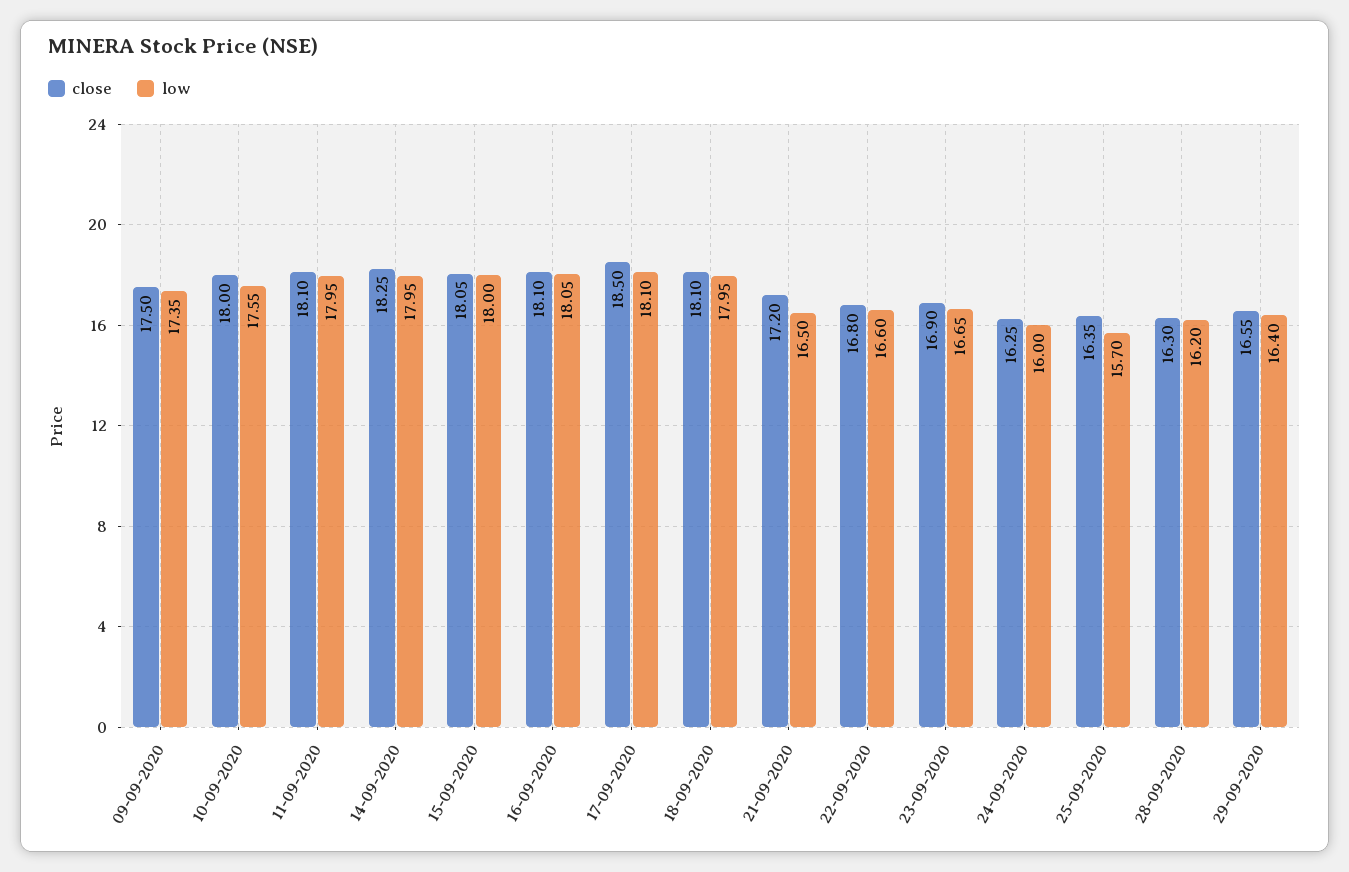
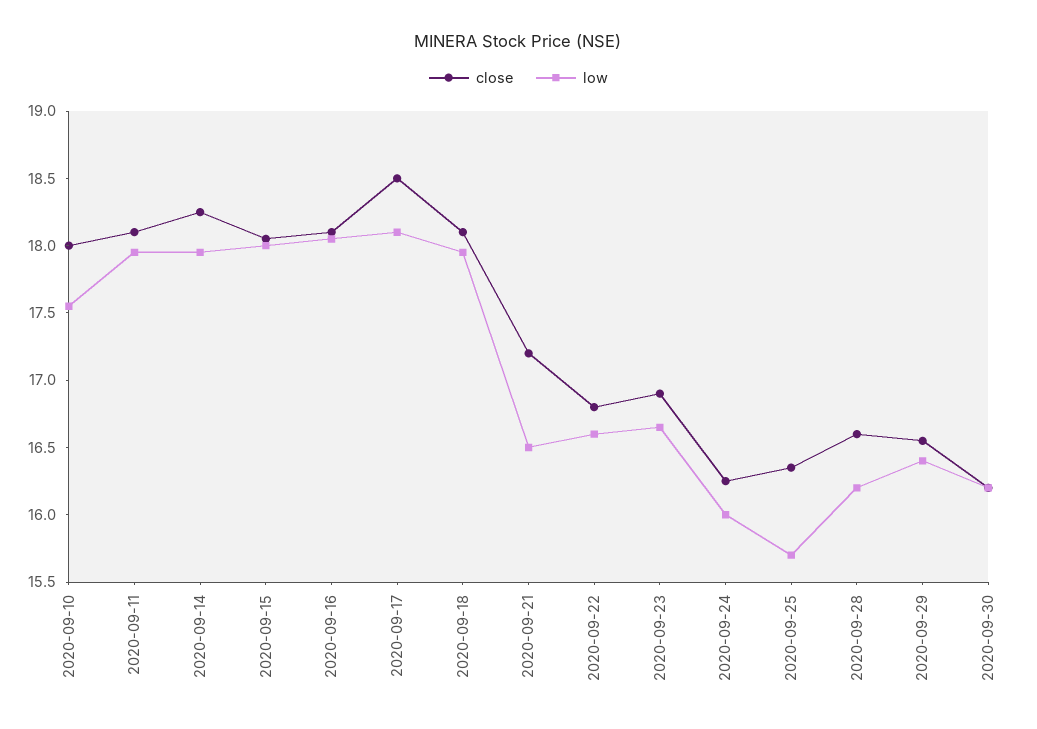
close, 09-09-2020: 17.5 -> none
low, 09-09-2020: 17.35 -> none
close, 28-09-2020: 16.3 -> 16.6
close, 2020-09-30: none -> 16.2
low, 2020-09-30: none -> 16.2

